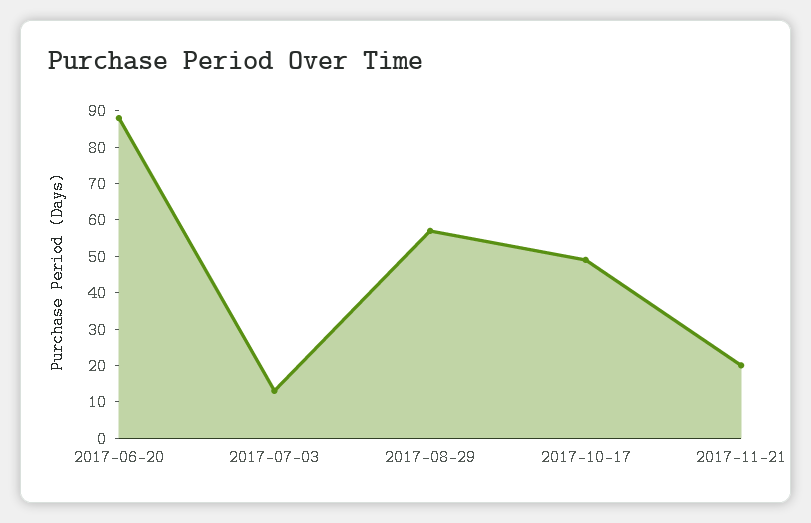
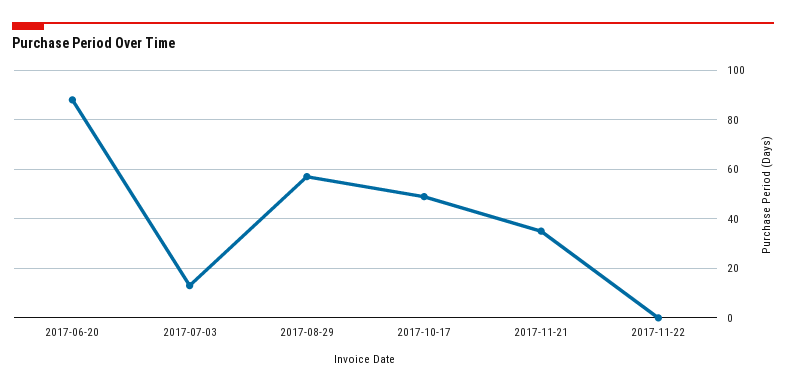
2017-11-21: 20 -> 35
2017-11-22: none -> 0

